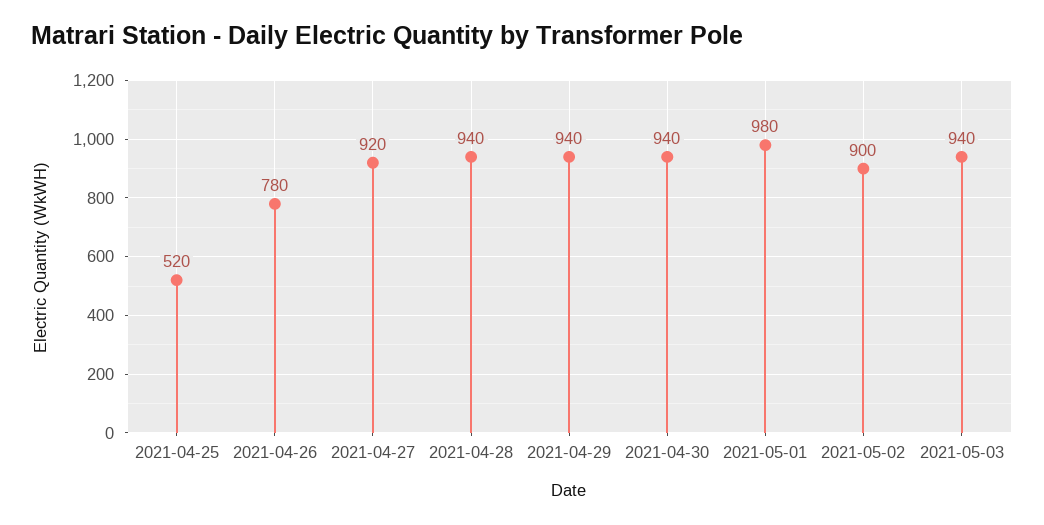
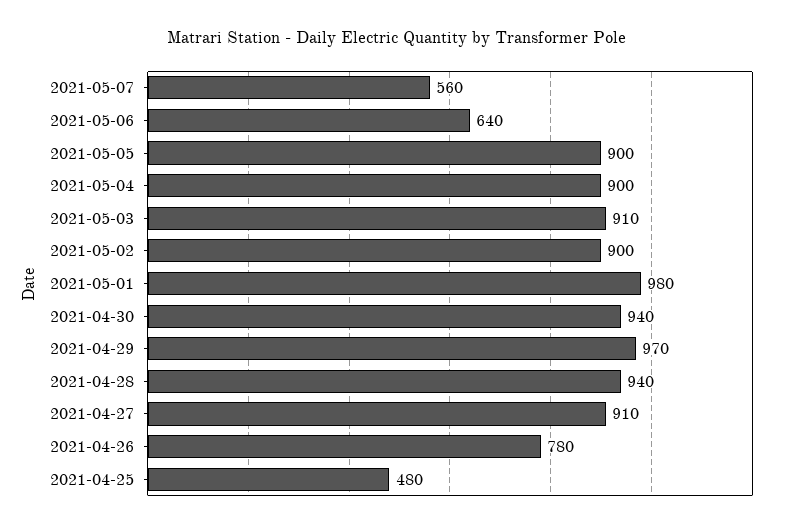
2021-04-25: 520 -> 480
2021-04-27: 920 -> 910
2021-04-29: 940 -> 970
2021-05-03: 940 -> 910
2021-05-07: none -> 560
2021-05-06: none -> 640
2021-05-05: none -> 900
2021-05-04: none -> 900

